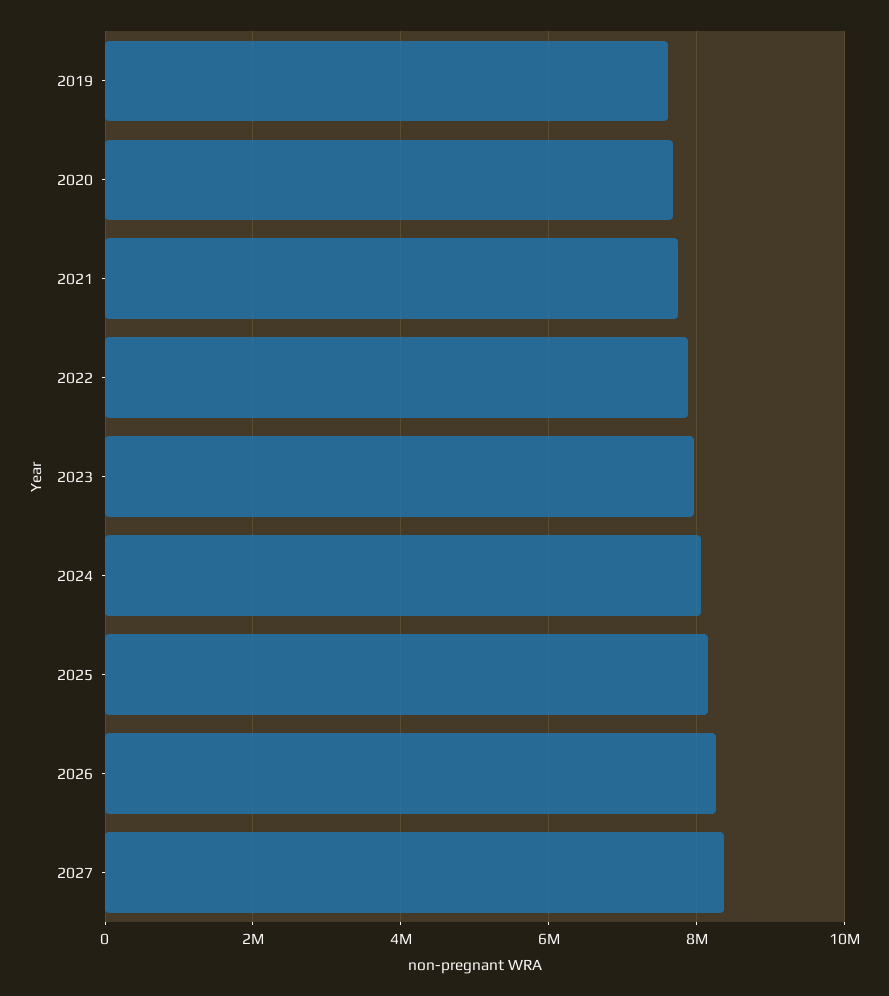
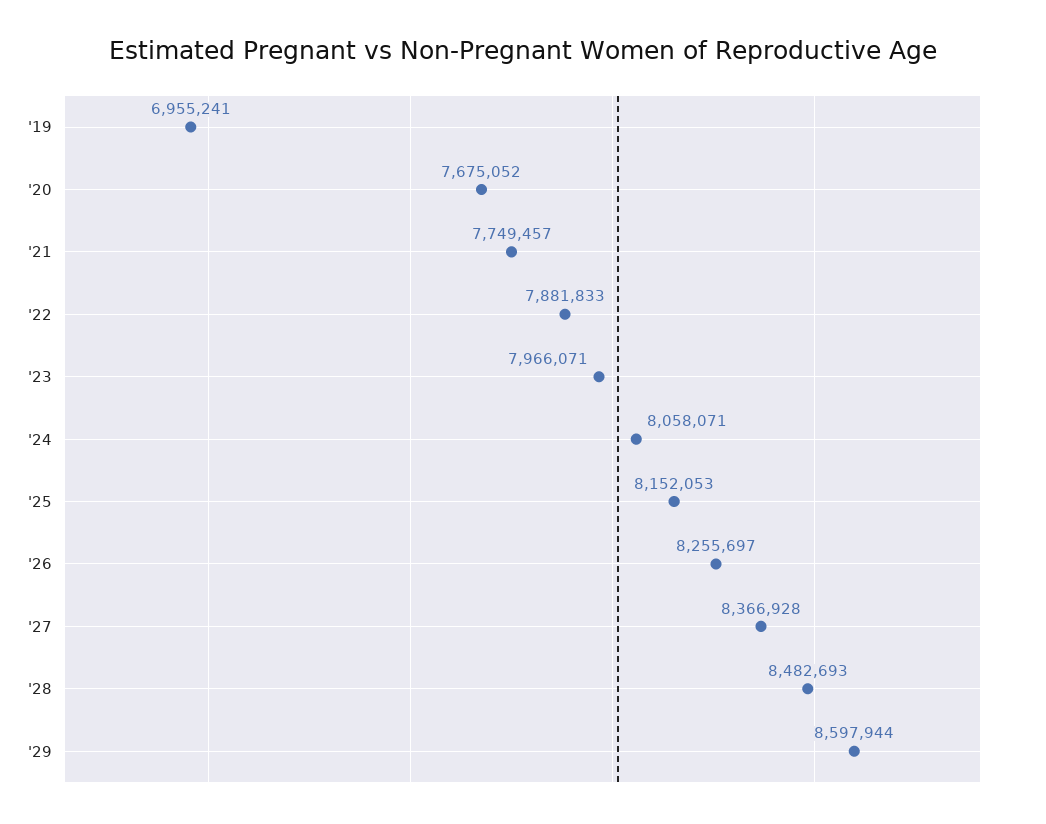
2019: 7600000 -> 6955241
'28: none -> 8482693
'29: none -> 8597944

